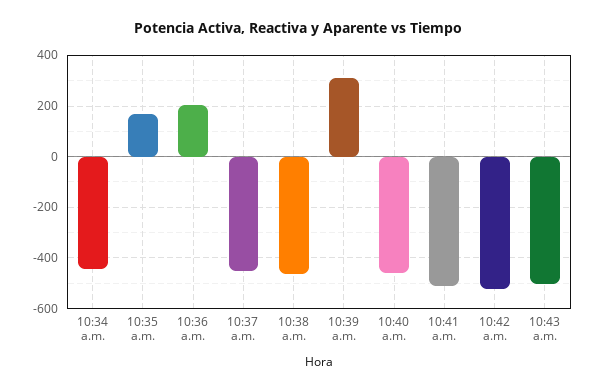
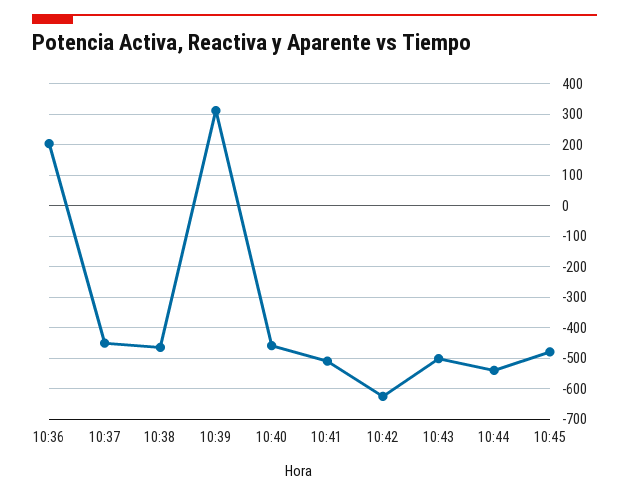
10:34 a.m.: -450 -> none
10:35 a.m.: 175 -> none
10:42 a.m.: -525 -> -620
10:44: none -> -540
10:45: none -> -480

